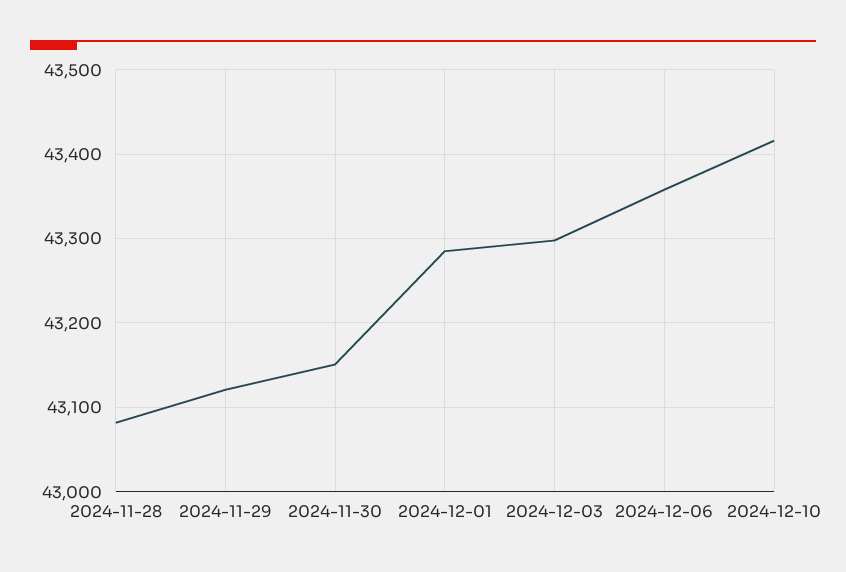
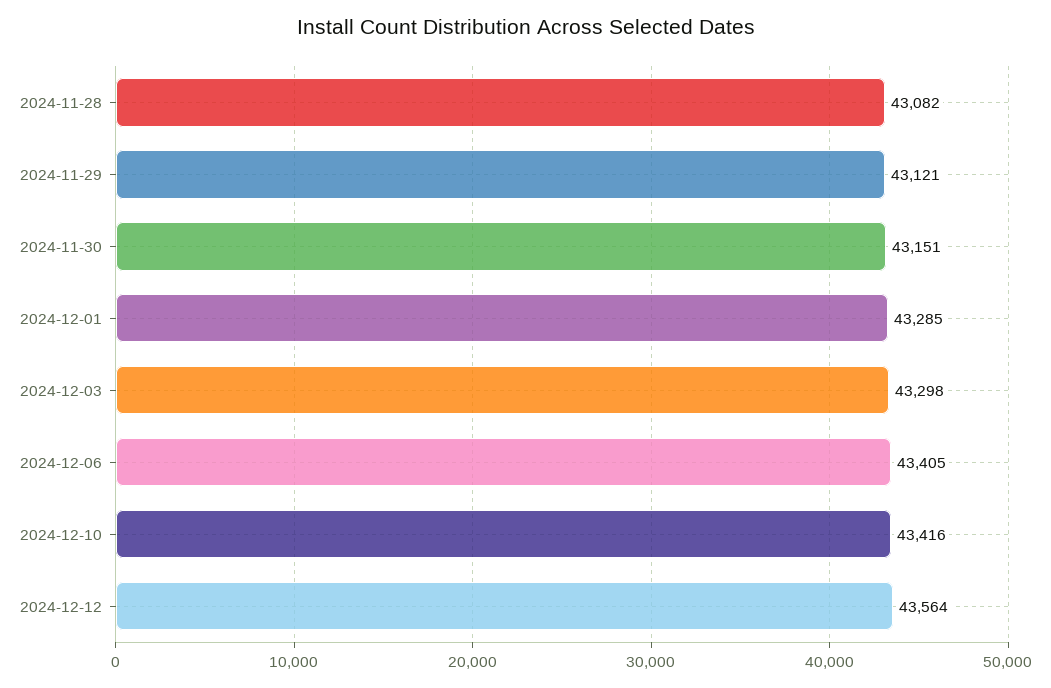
2024-12-06: 43360 -> 43405
2024-12-12: none -> 43564

